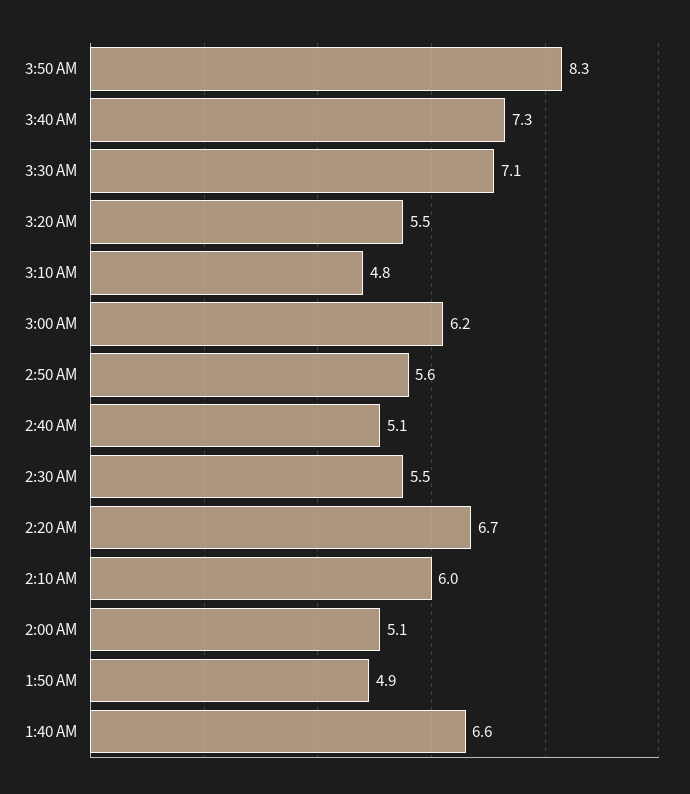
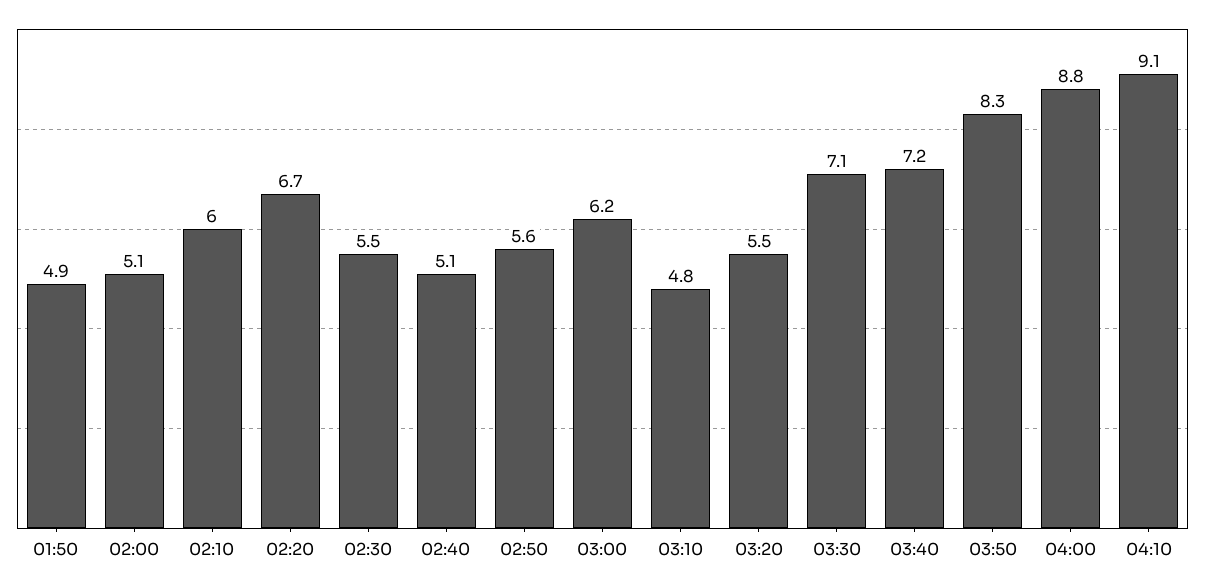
3:40 AM: 7.3 -> 7.2
1:40 AM: 6.6 -> none
04:00: none -> 8.8
04:10: none -> 9.1

